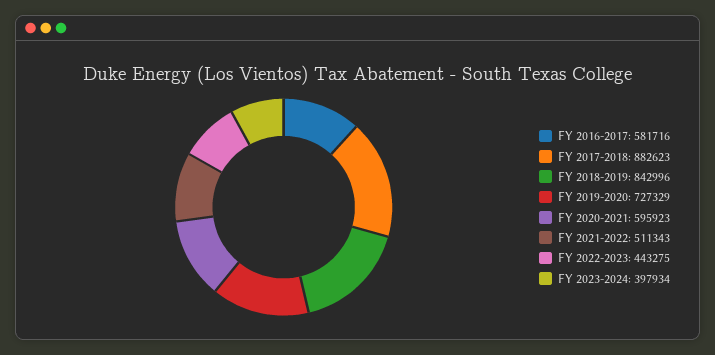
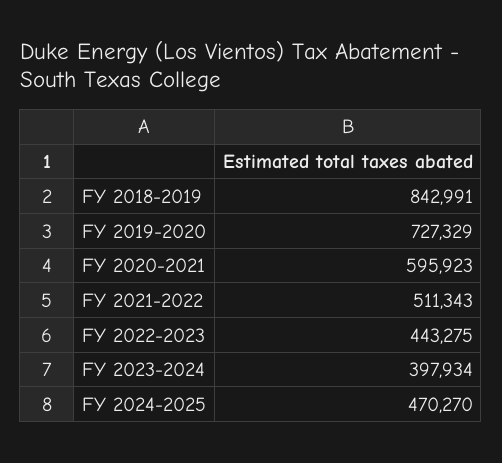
FY 2016-2017: 581716 -> none
FY 2017-2018: 882623 -> none
FY 2018-2019: 842996 -> 842991
FY 2024-2025: none -> 470270

